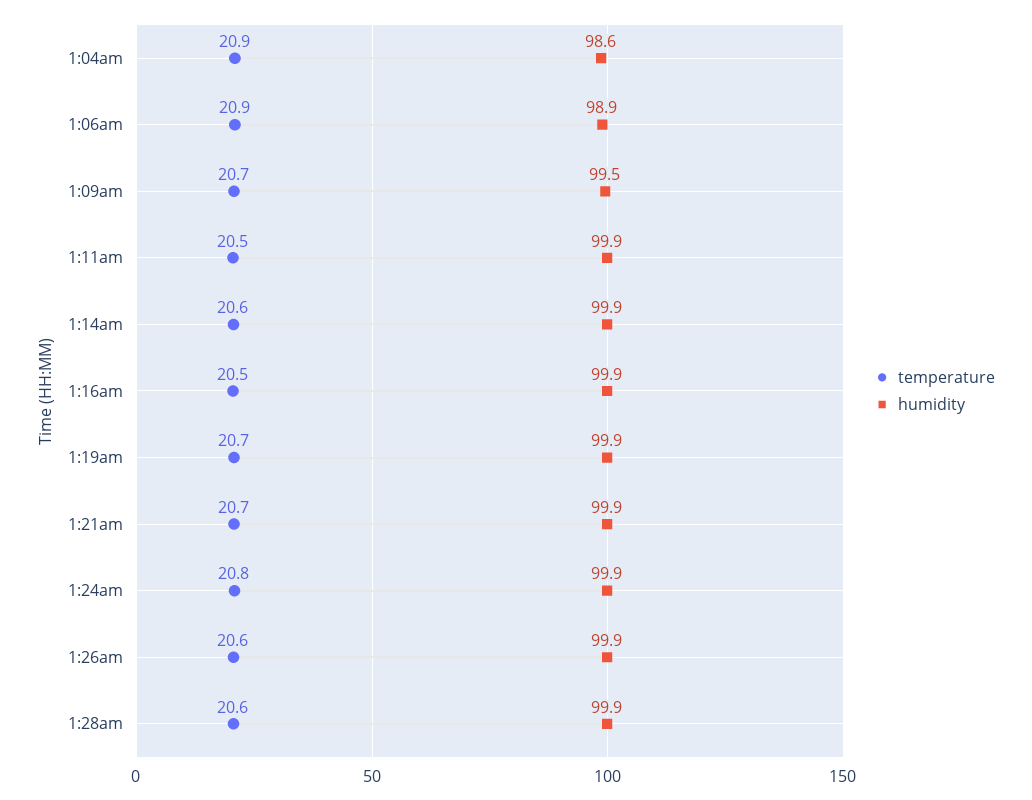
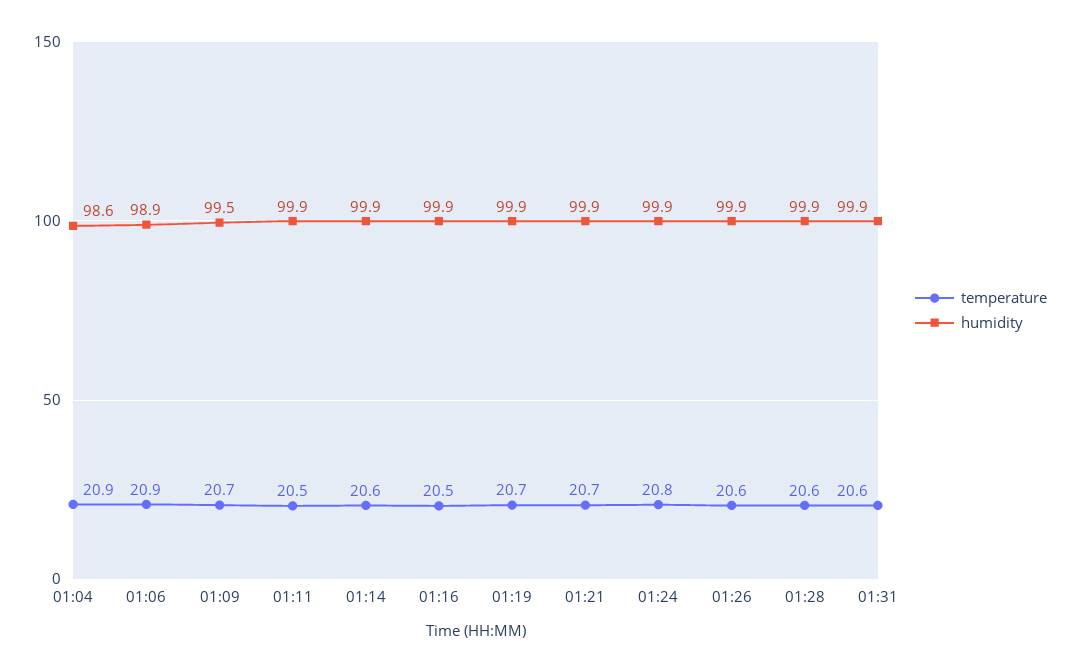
temperature, 01:31: none -> 20.6
humidity, 01:31: none -> 99.9

